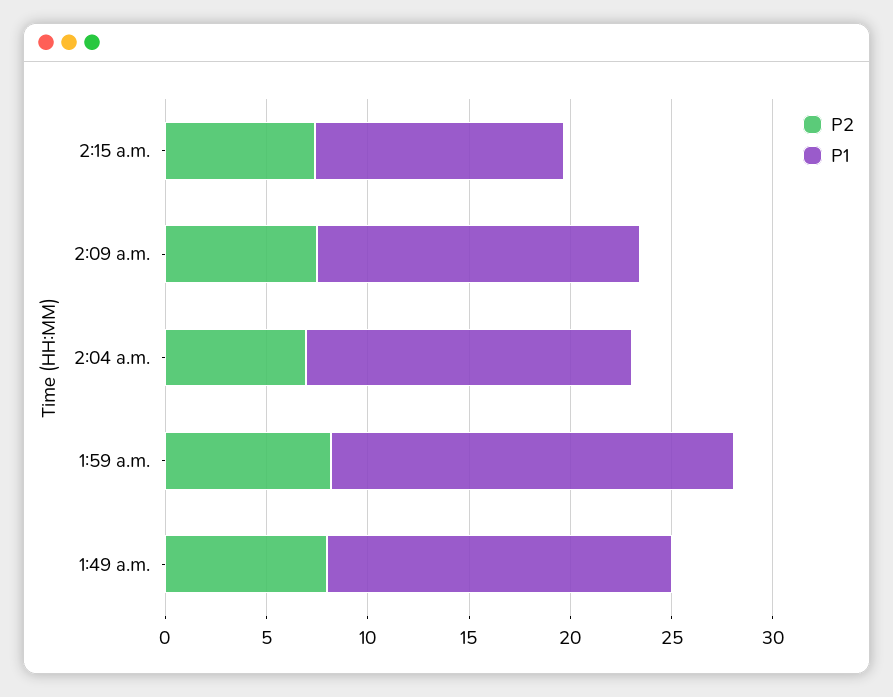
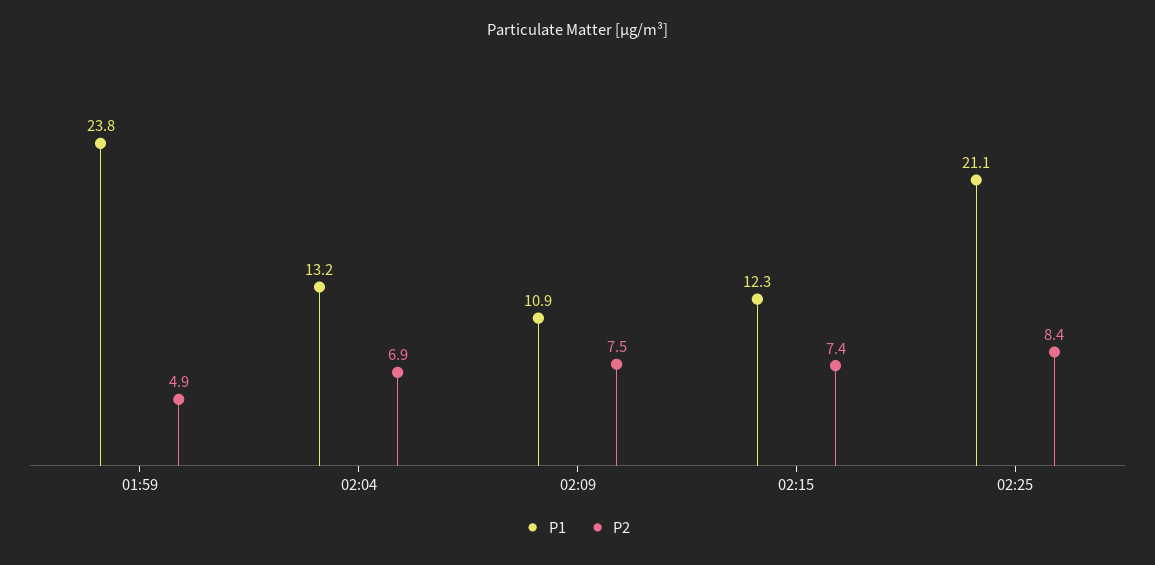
P1, 2:09 a.m.: 16 -> 10.9
P1, 2:04 a.m.: 16 -> 13.2
P2, 1:59 a.m.: 8 -> 4.9
P1, 1:59 a.m.: 20 -> 23.8
P2, 1:49 a.m.: 8 -> none
P1, 1:49 a.m.: 17 -> none
P1, 02:25: none -> 21.1
P2, 02:25: none -> 8.4

